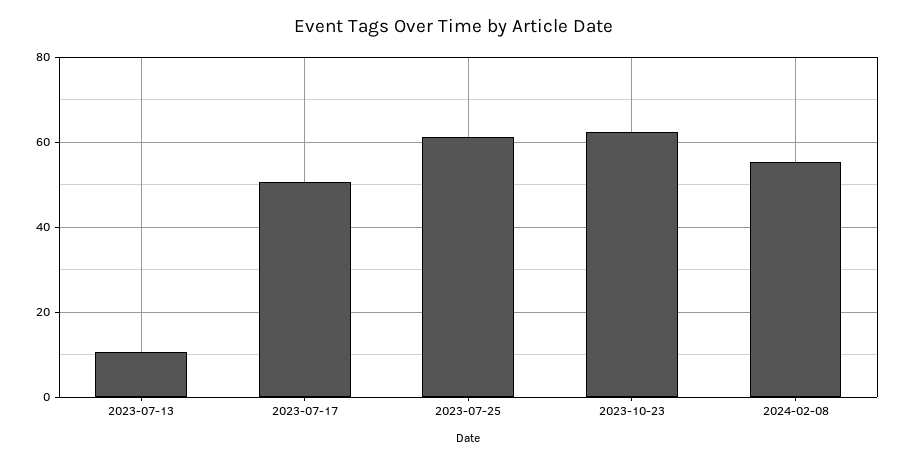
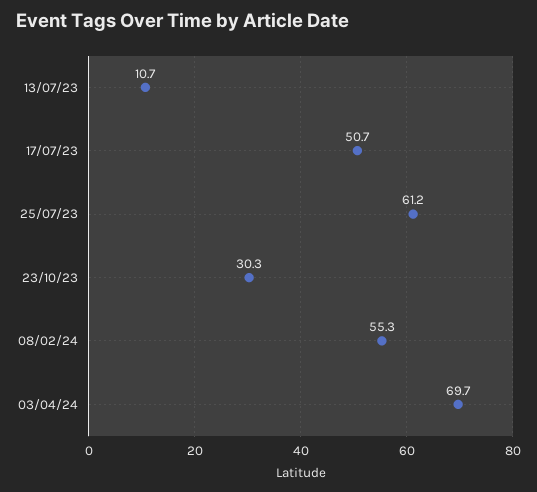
2023-10-23: 62 -> 30.3
03/04/24: none -> 69.7

